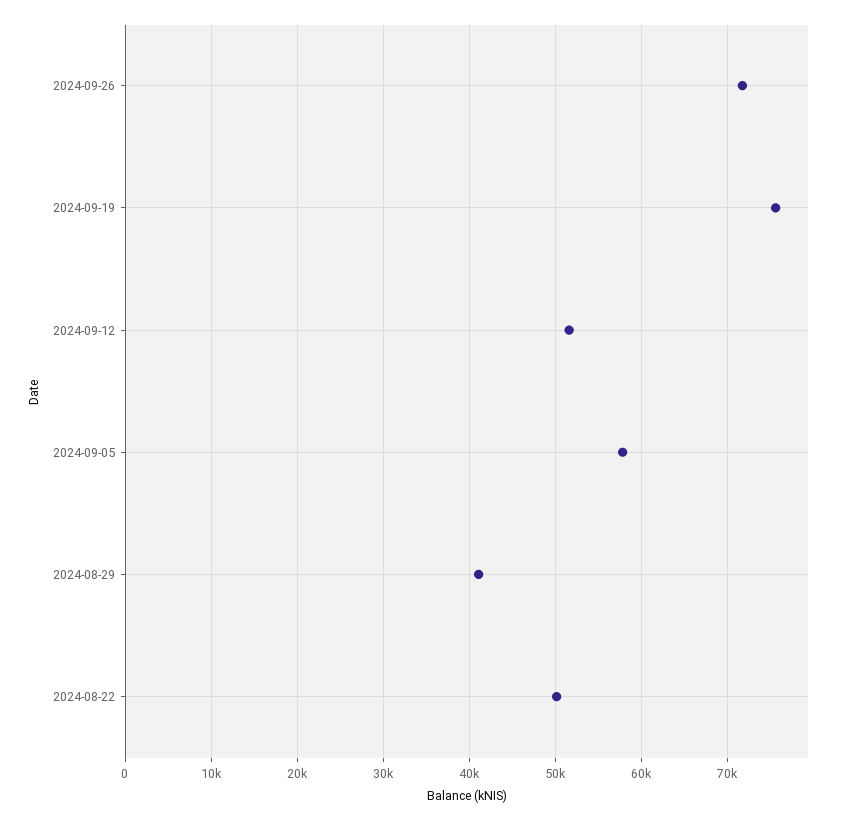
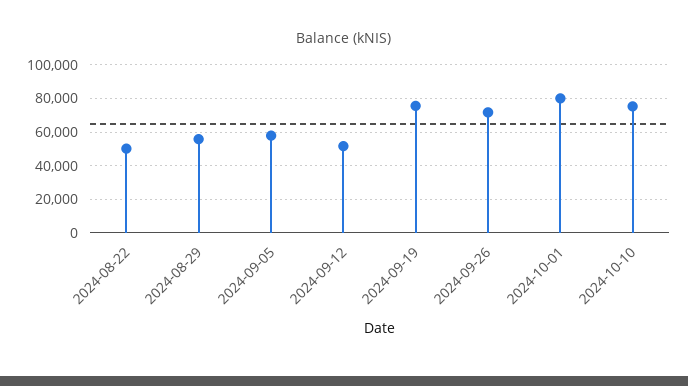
2024-08-29: 41000 -> 55000
2024-10-01: none -> 80000
2024-10-10: none -> 75000

